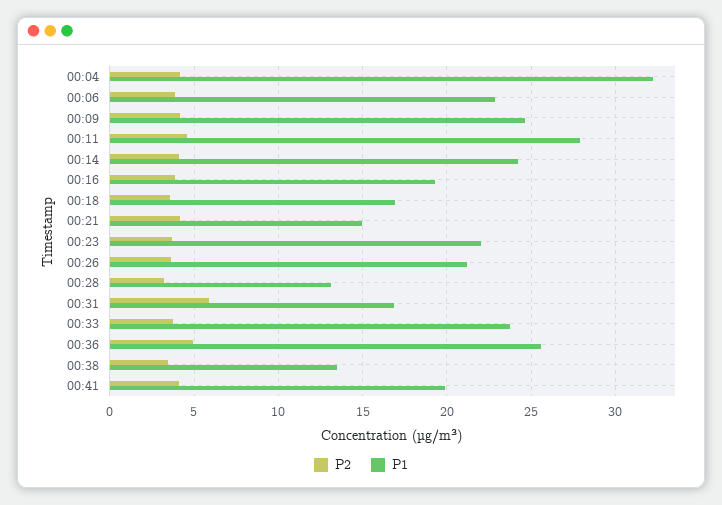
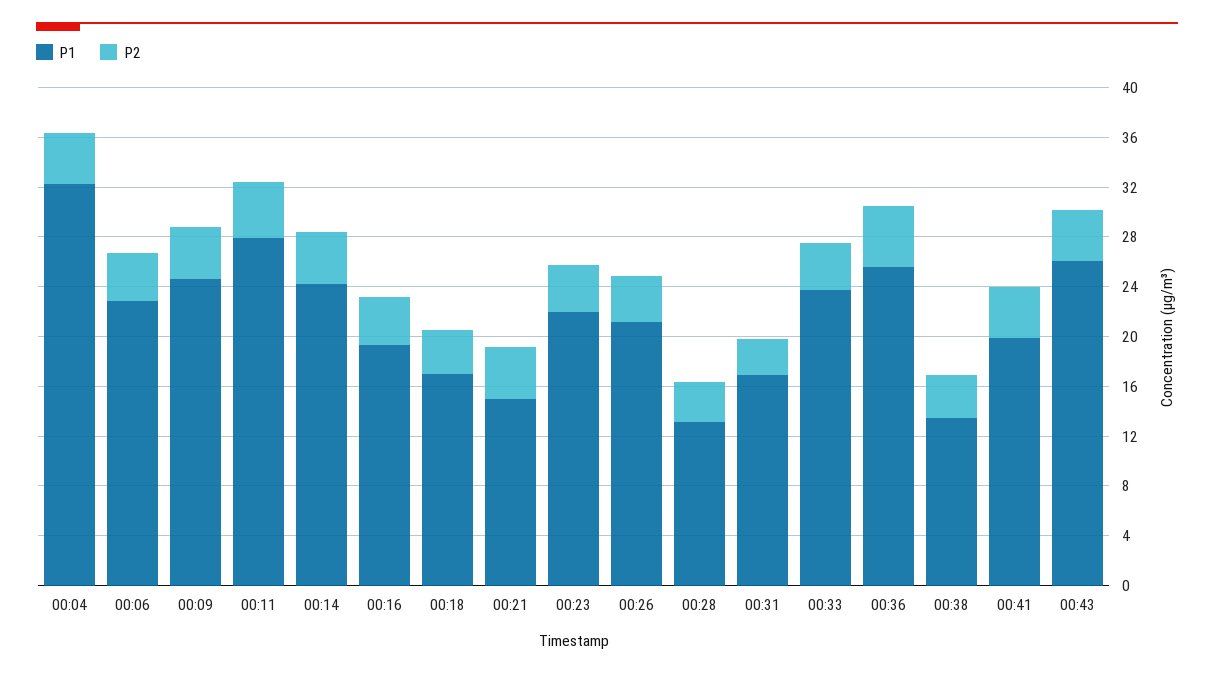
P2, 00:31: 6 -> 3
P1, 00:43: none -> 26
P2, 00:43: none -> 4

